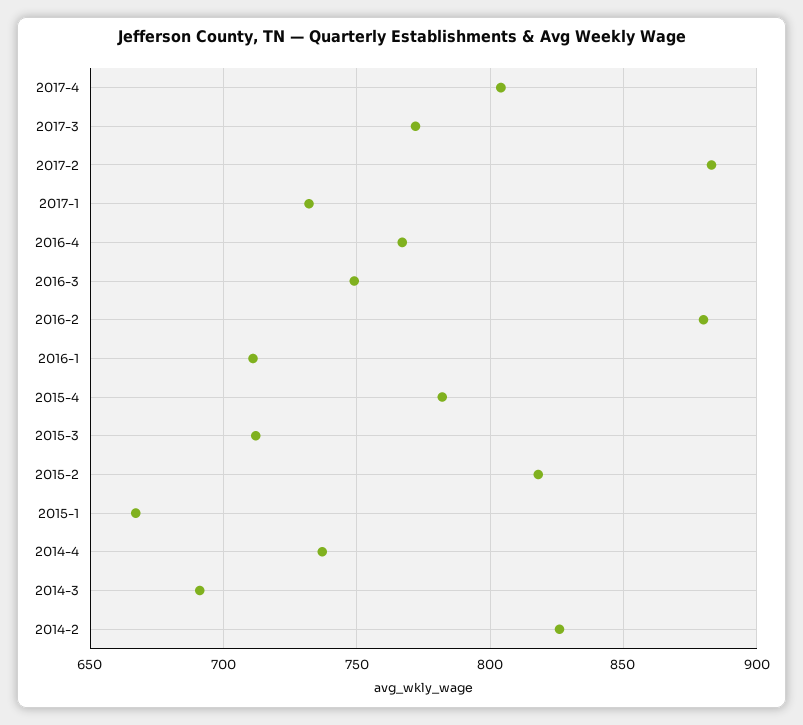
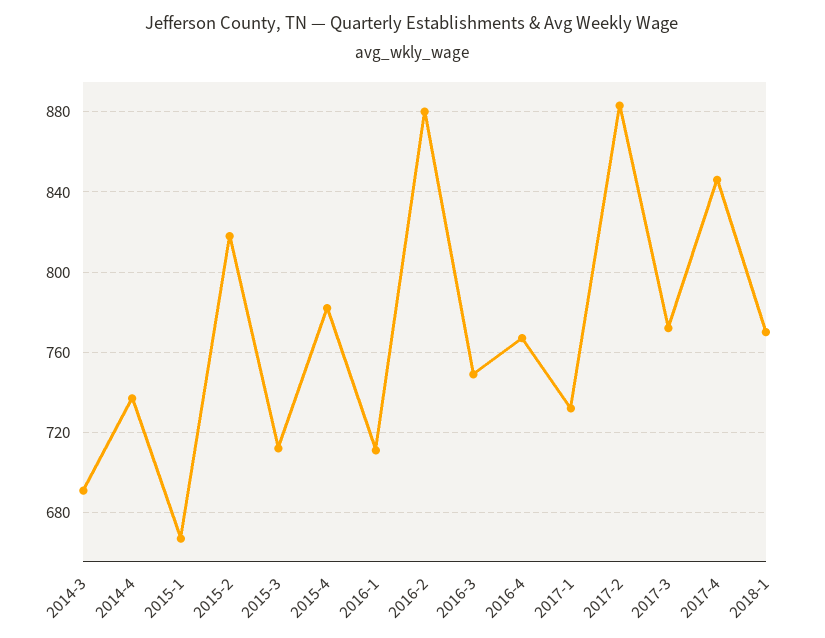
2017-4: 805 -> 845
2014-2: 825 -> none
2018-1: none -> 770

